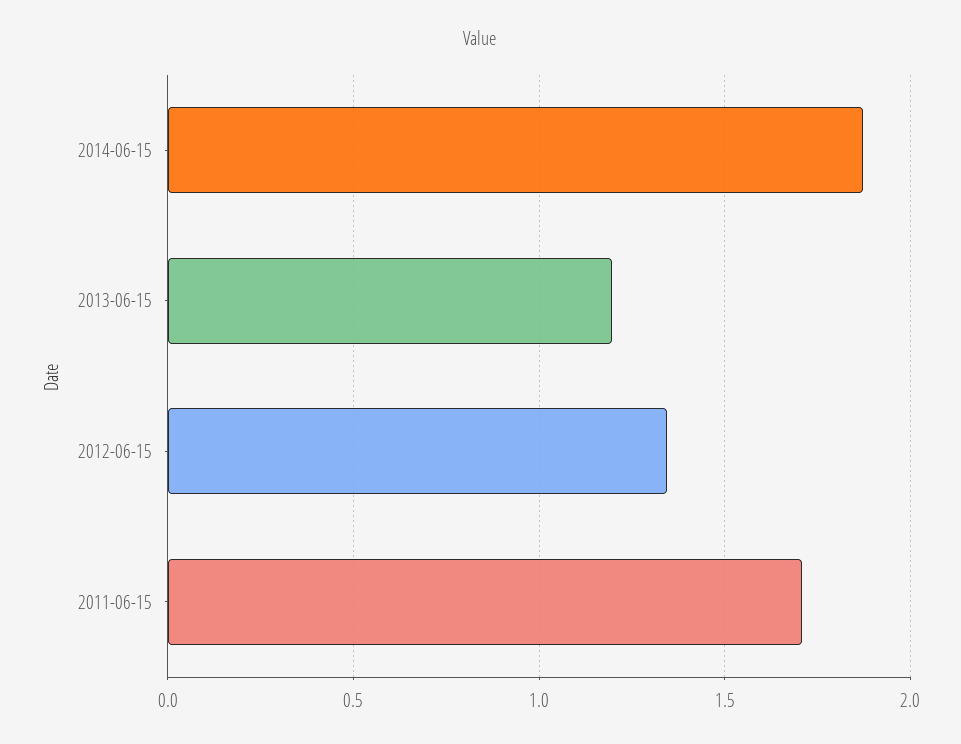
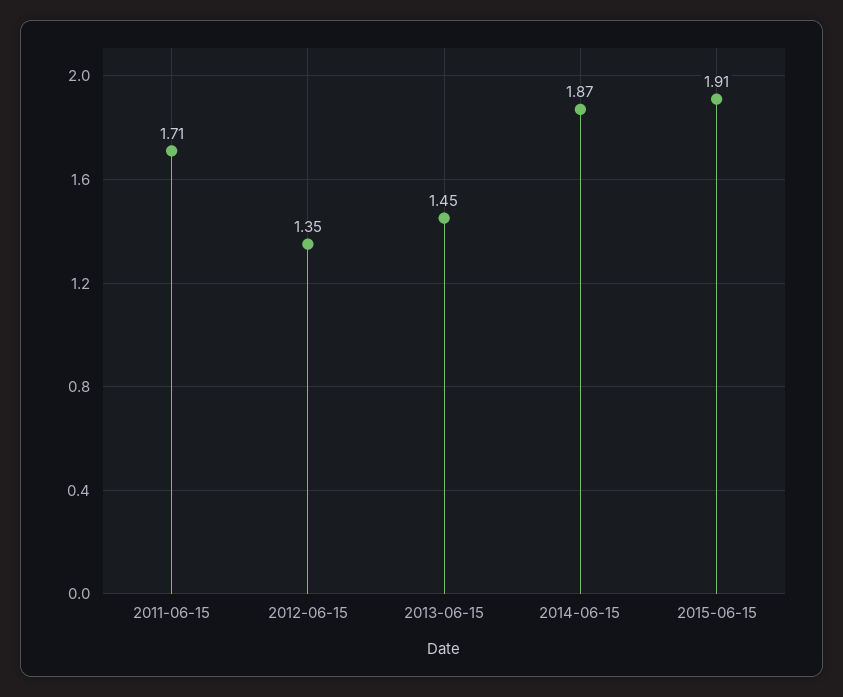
2013-06-15: 1.2 -> 1.45
2015-06-15: none -> 1.91

